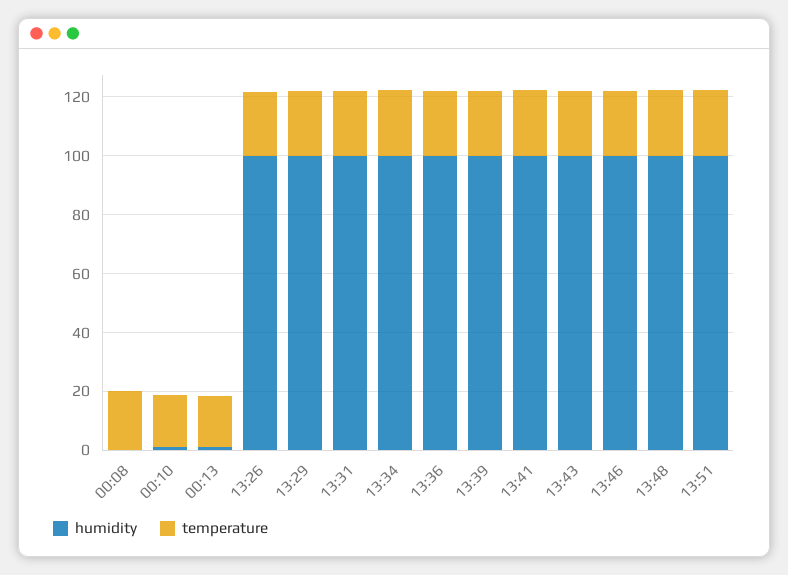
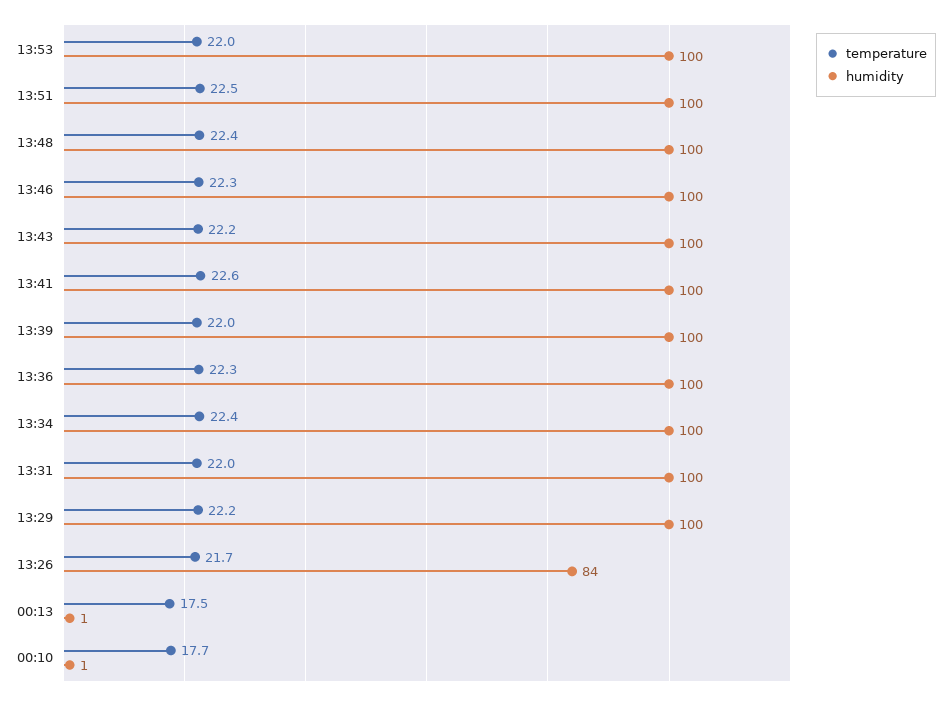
humidity, 00:08: 0 -> none
temperature, 00:08: 20 -> none
humidity, 13:26: 100 -> 84
temperature, 13:53: none -> 22
humidity, 13:53: none -> 100

